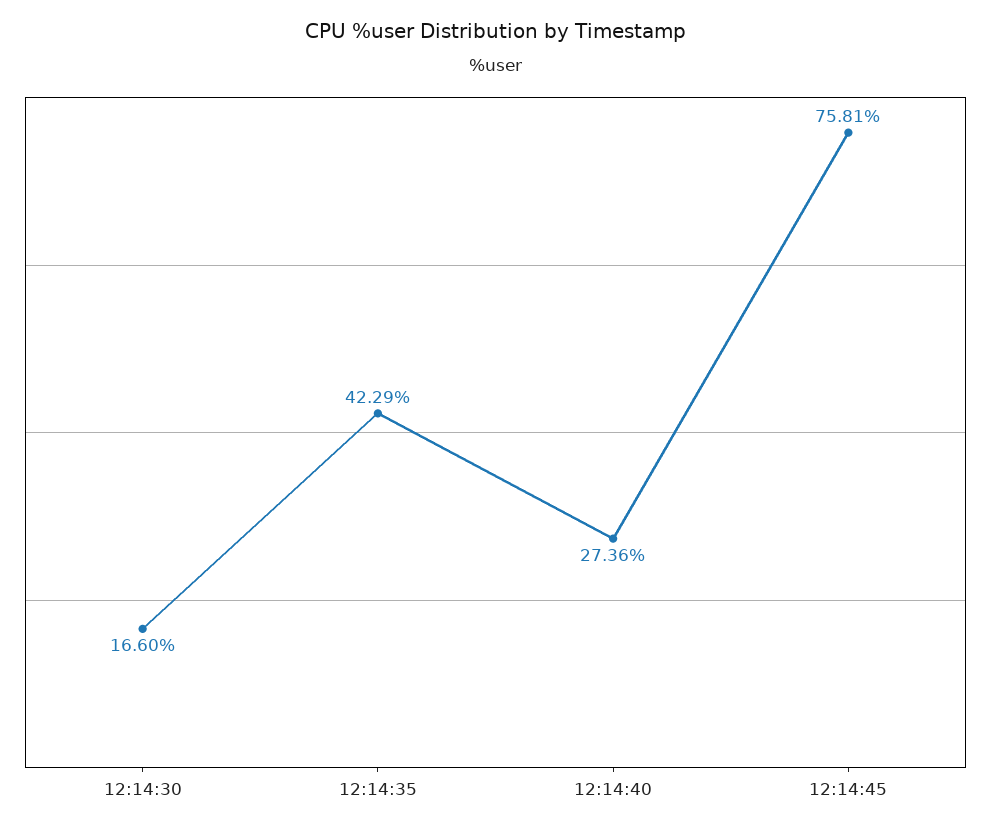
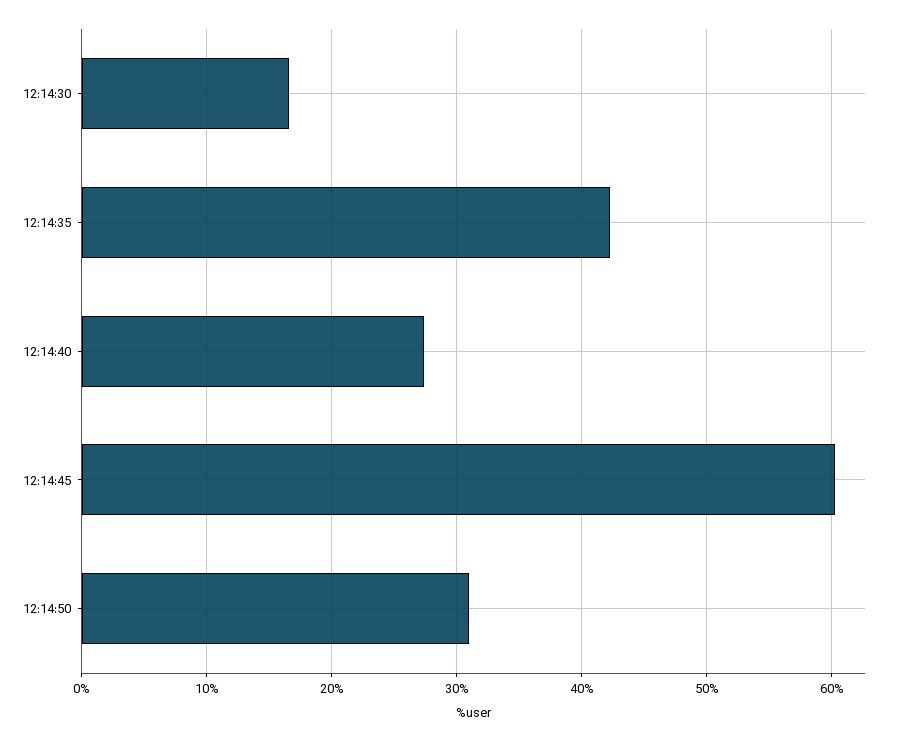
12:14:45: 75.81 -> 60
12:14:50: none -> 31

